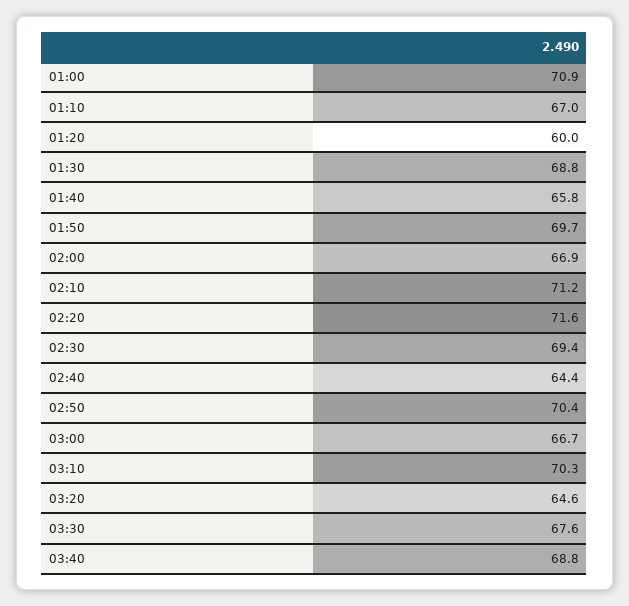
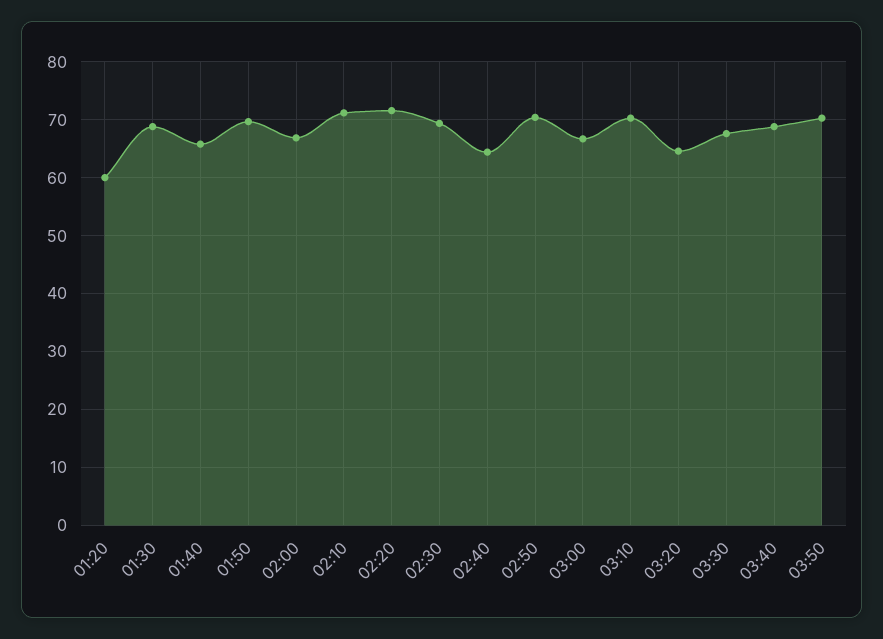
01:00: 70.9 -> none
01:10: 67 -> none
03:50: none -> 70

